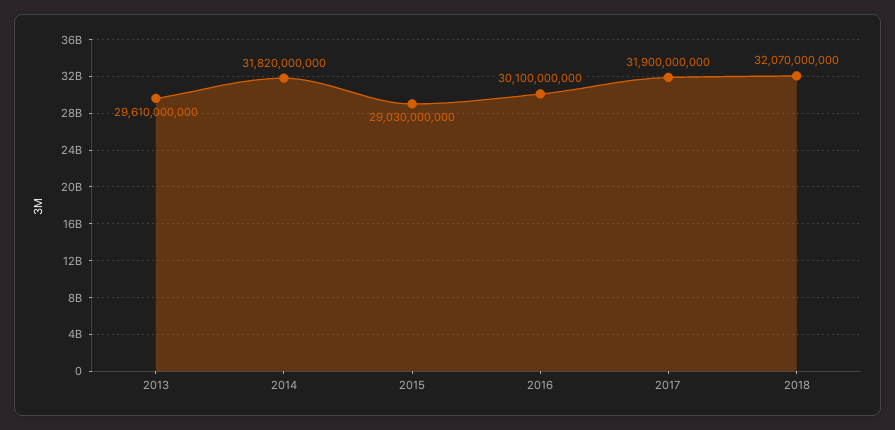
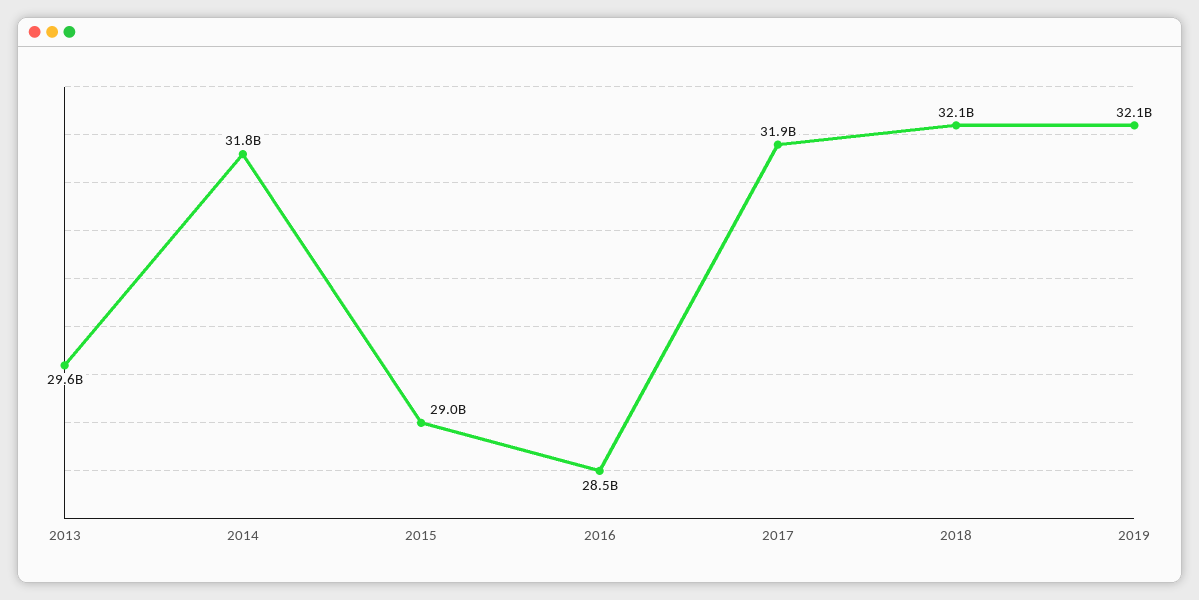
2016: 30100000000 -> 28500000000
2019: none -> 32100000000

